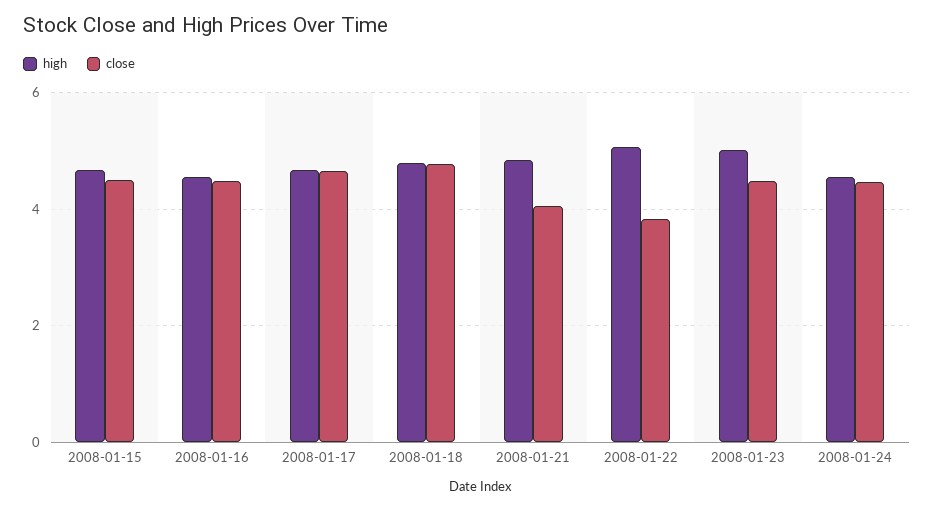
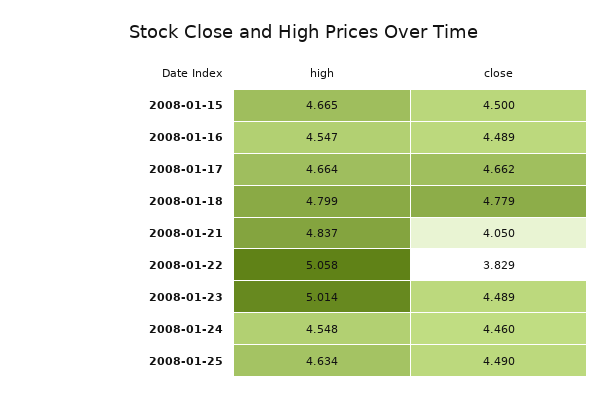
high, 2008-01-25: none -> 4.634
close, 2008-01-25: none -> 4.49

